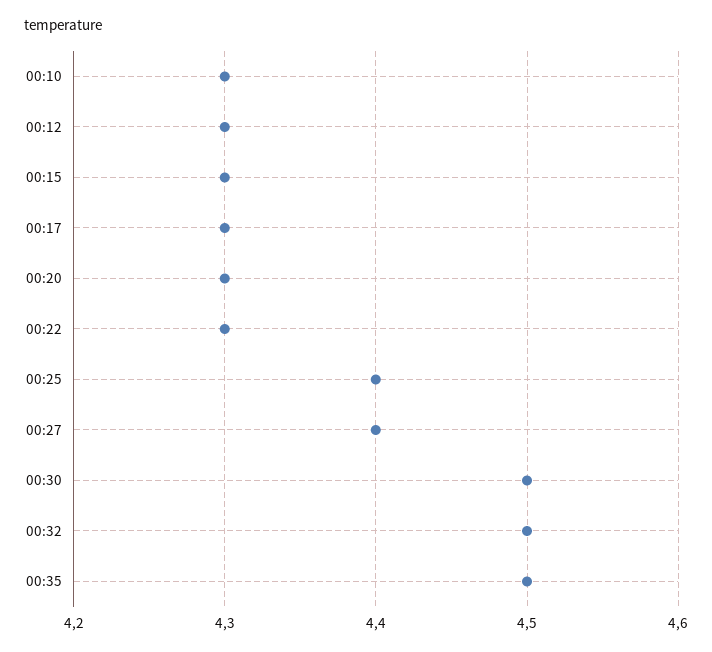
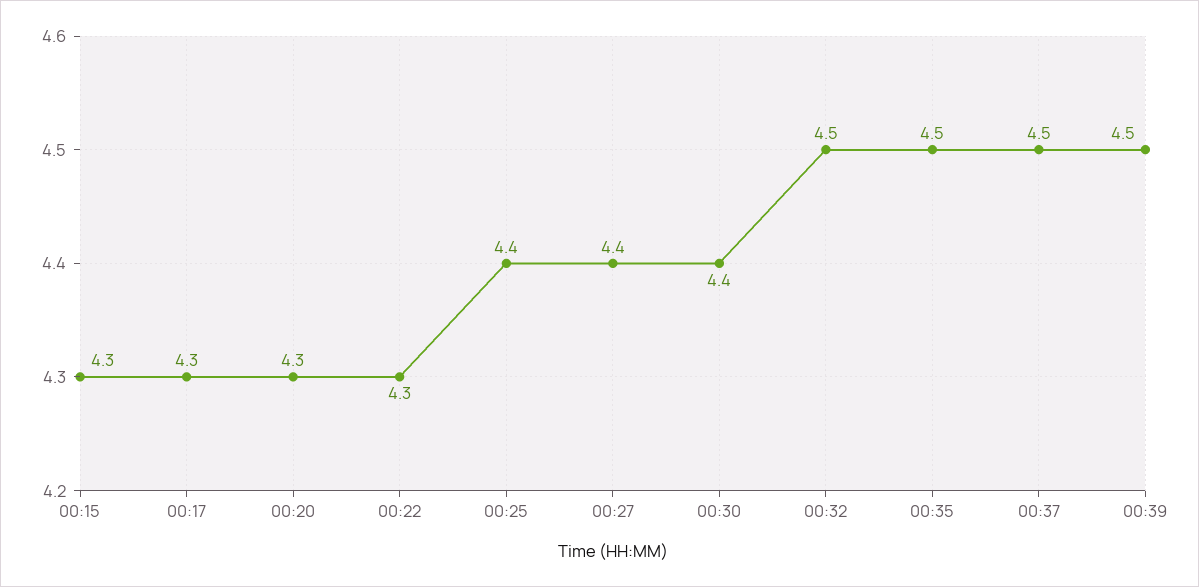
00:10: 4.3 -> none
00:12: 4.3 -> none
00:30: 4.5 -> 4.4
00:37: none -> 4.5
00:39: none -> 4.5

